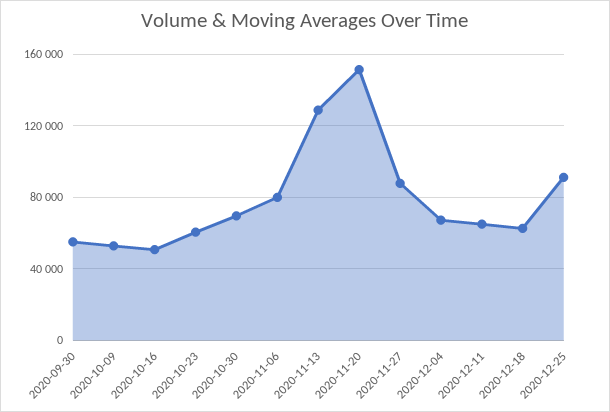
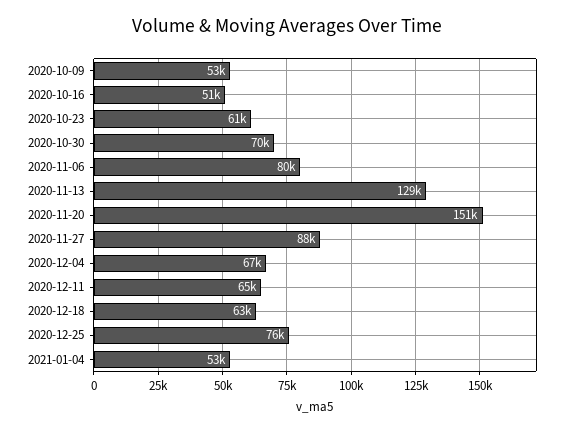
2020-09-30: 55000 -> none
2020-12-25: 90000 -> 76000
2021-01-04: none -> 53000

